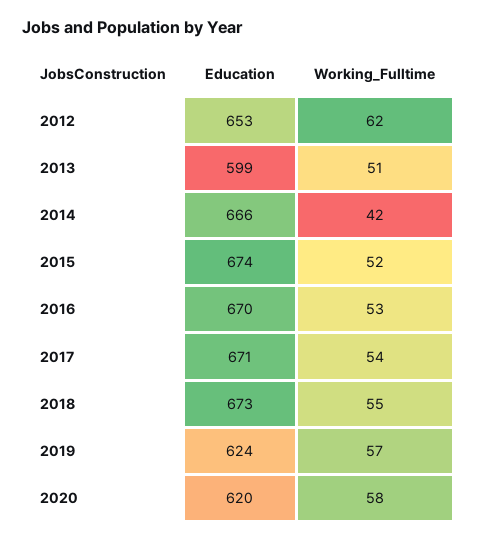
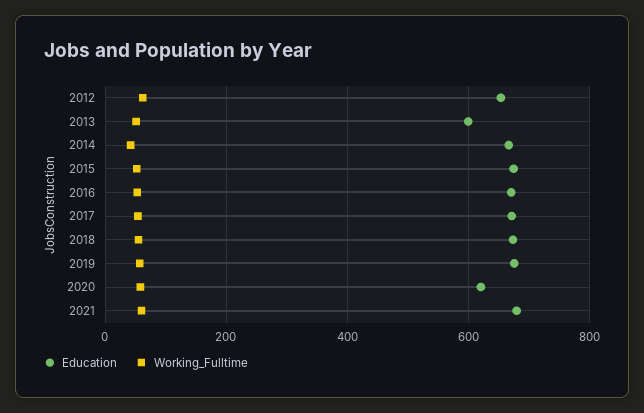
Education, 2019: 624 -> 680
Education, 2021: none -> 680
Working_Fulltime, 2021: none -> 60

